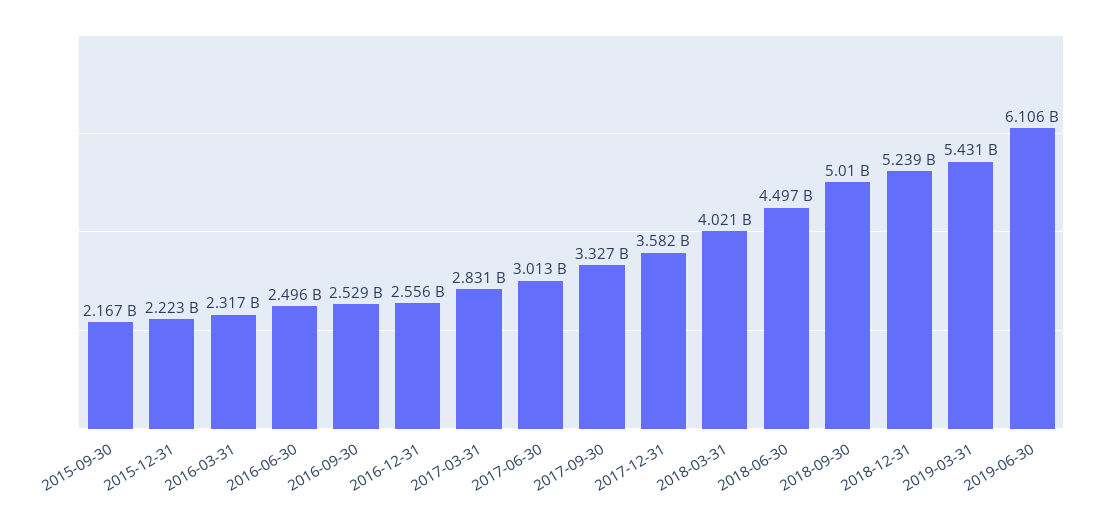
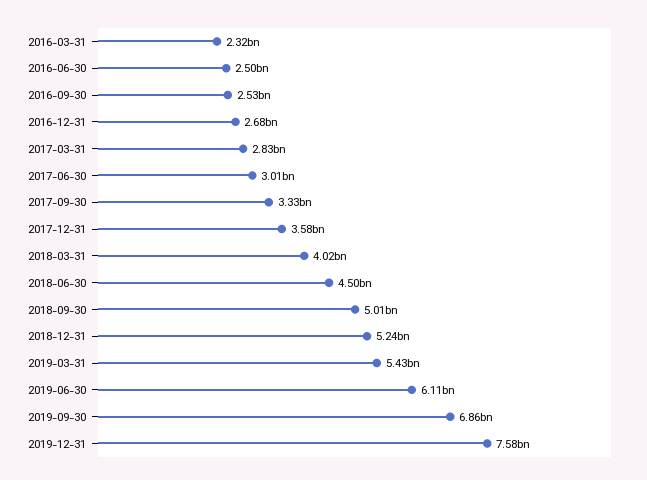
2015-09-30: 2167000000 -> none
2015-12-31: 2223000000 -> none
2016-12-31: 2556000000 -> 2680000000
2019-09-30: none -> 6860000000
2019-12-31: none -> 7580000000

